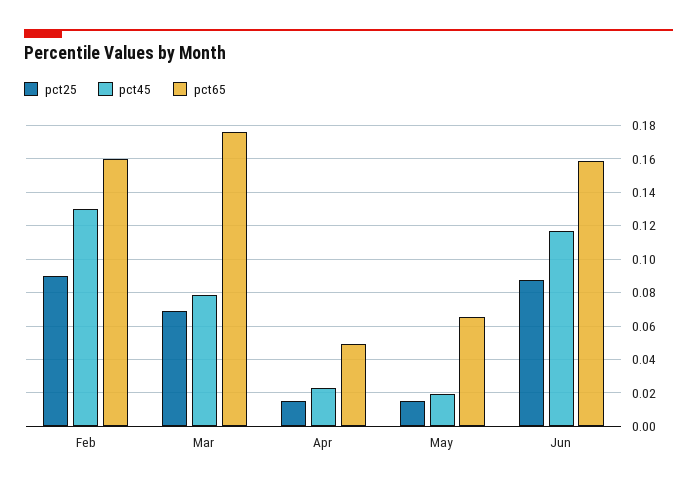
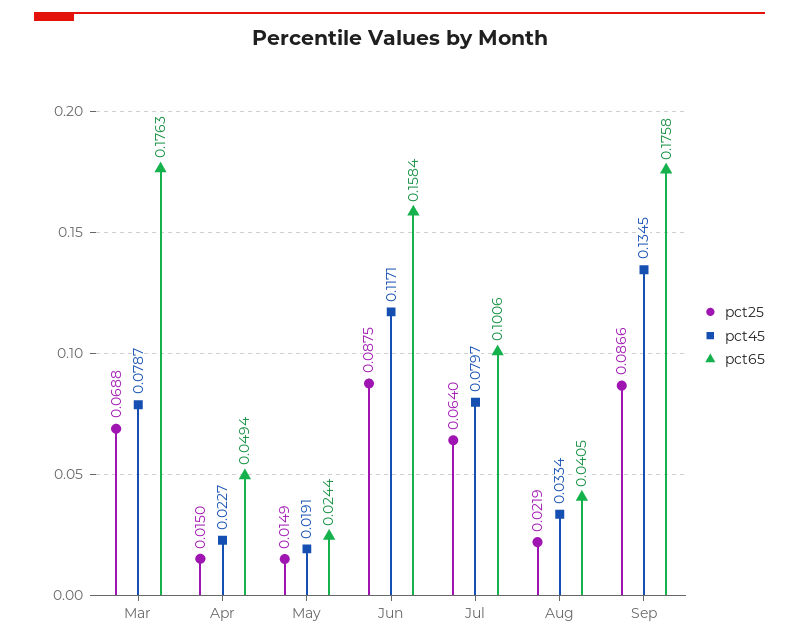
pct25, Feb: 0.09 -> none
pct45, Feb: 0.13 -> none
pct65, Feb: 0.16 -> none
pct65, May: 0.065 -> 0.0244
pct25, Jul: none -> 0.064
pct45, Jul: none -> 0.0797
pct65, Jul: none -> 0.1006
pct25, Aug: none -> 0.0219
pct45, Aug: none -> 0.0334
pct65, Aug: none -> 0.0405
pct25, Sep: none -> 0.0866
pct45, Sep: none -> 0.1345
pct65, Sep: none -> 0.1758

